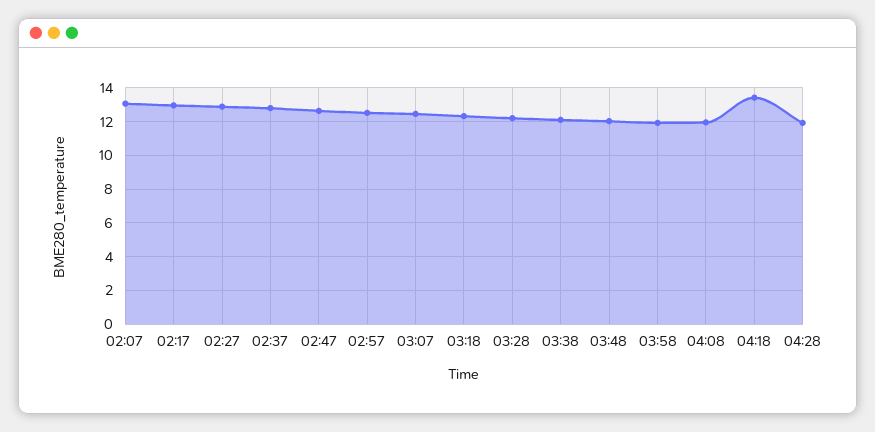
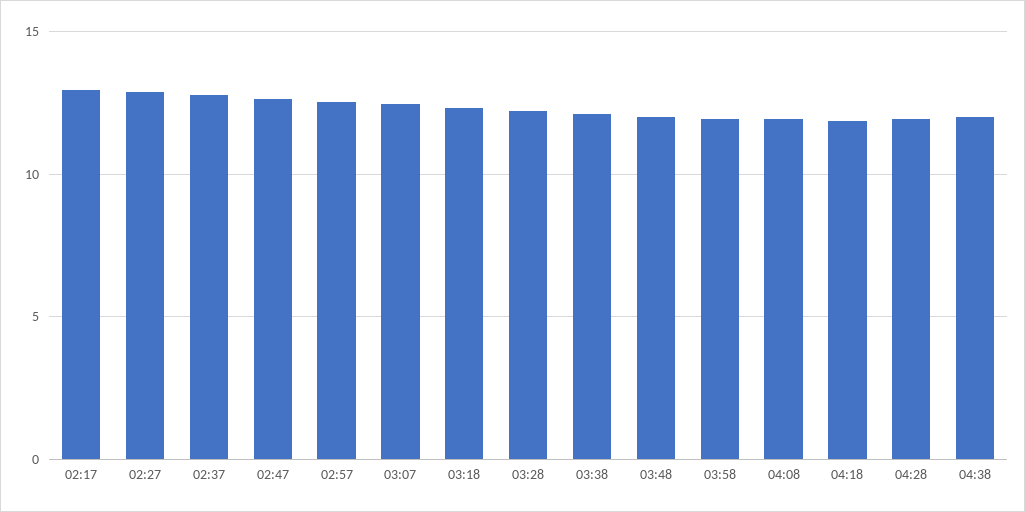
02:07: 13 -> none
04:18: 13.5 -> 12
04:38: none -> 12

